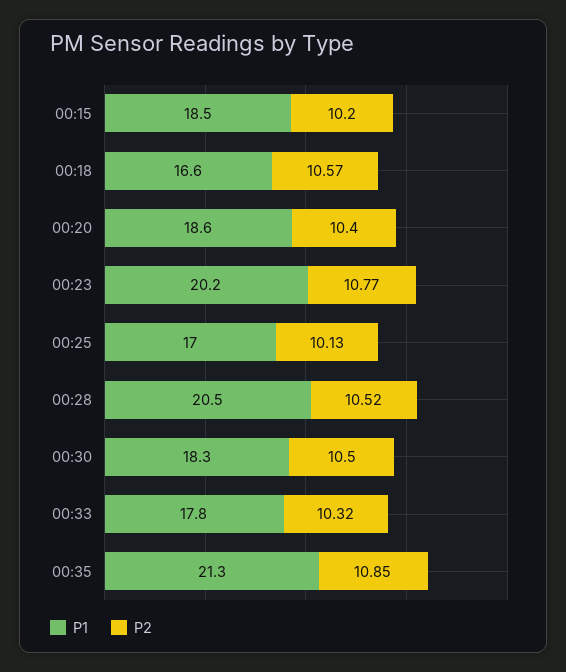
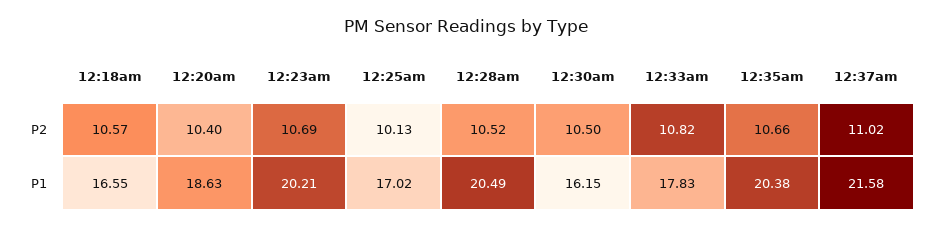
P1, 00:15: 18.5 -> none
P2, 00:15: 10.2 -> none
P2, 00:23: 10.77 -> 10.69
P1, 00:30: 18.3 -> 16.15
P2, 00:33: 10.32 -> 10.82
P1, 00:35: 21.3 -> 20.38
P2, 00:35: 10.85 -> 10.66
P2, 12:37am: none -> 11.02
P1, 12:37am: none -> 21.58

